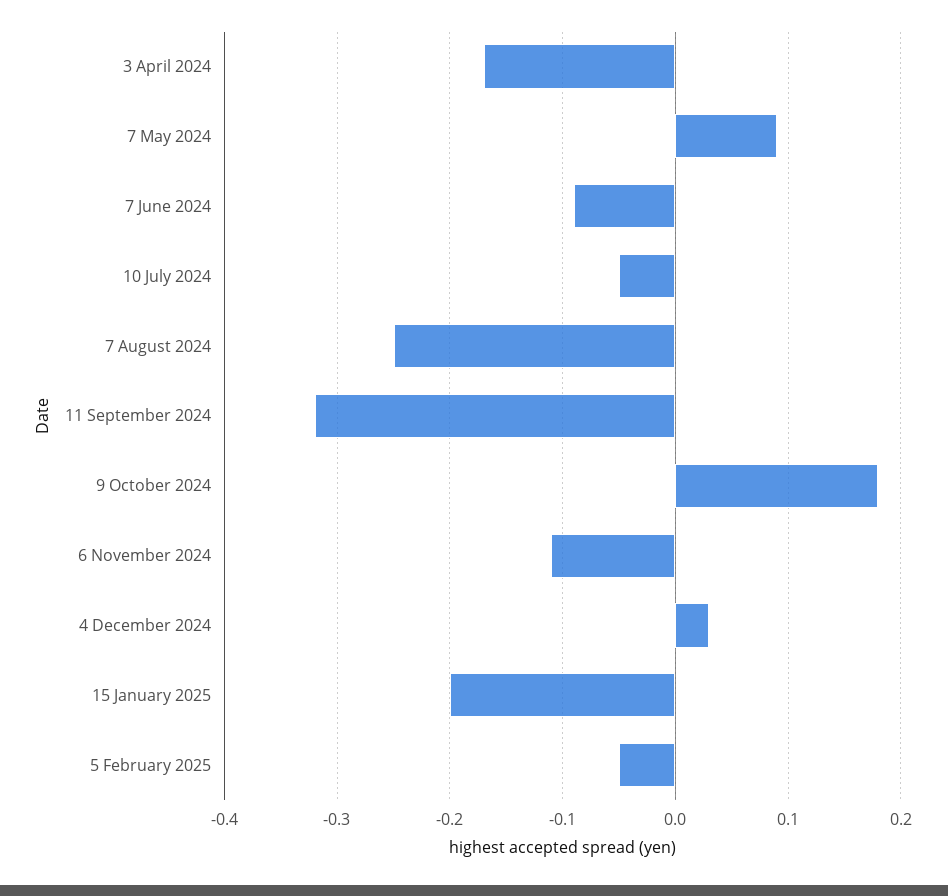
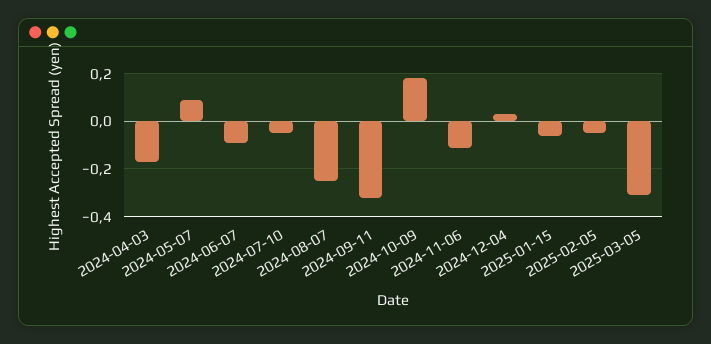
15 January 2025: -0.2 -> -0.05
2025-03-05: none -> -0.3

